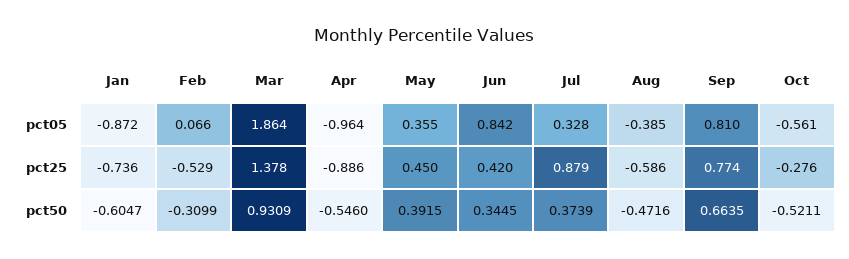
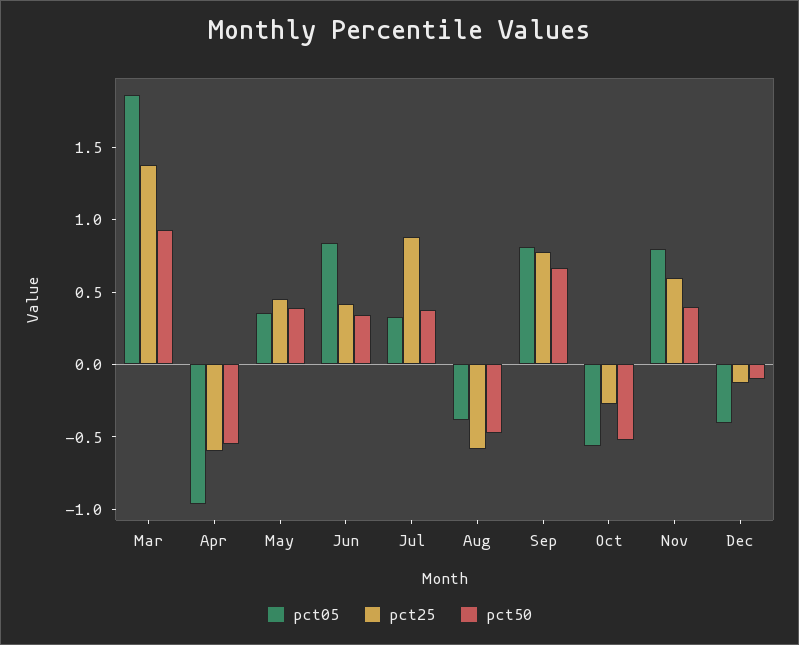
pct05, Jan: -0.872 -> none
pct05, Feb: 0.066 -> none
pct25, Jan: -0.736 -> none
pct25, Feb: -0.529 -> none
pct25, Apr: -0.886 -> -0.6
pct50, Jan: -0.6047 -> none
pct50, Feb: -0.3099 -> none
pct05, Nov: none -> 0.8
pct25, Nov: none -> 0.6
pct50, Nov: none -> 0.4
pct05, Dec: none -> -0.4
pct25, Dec: none -> -0.1
pct50, Dec: none -> -0.1

